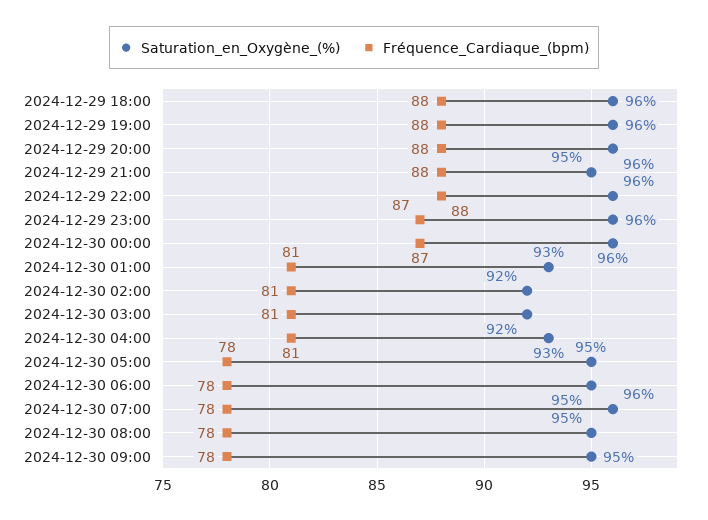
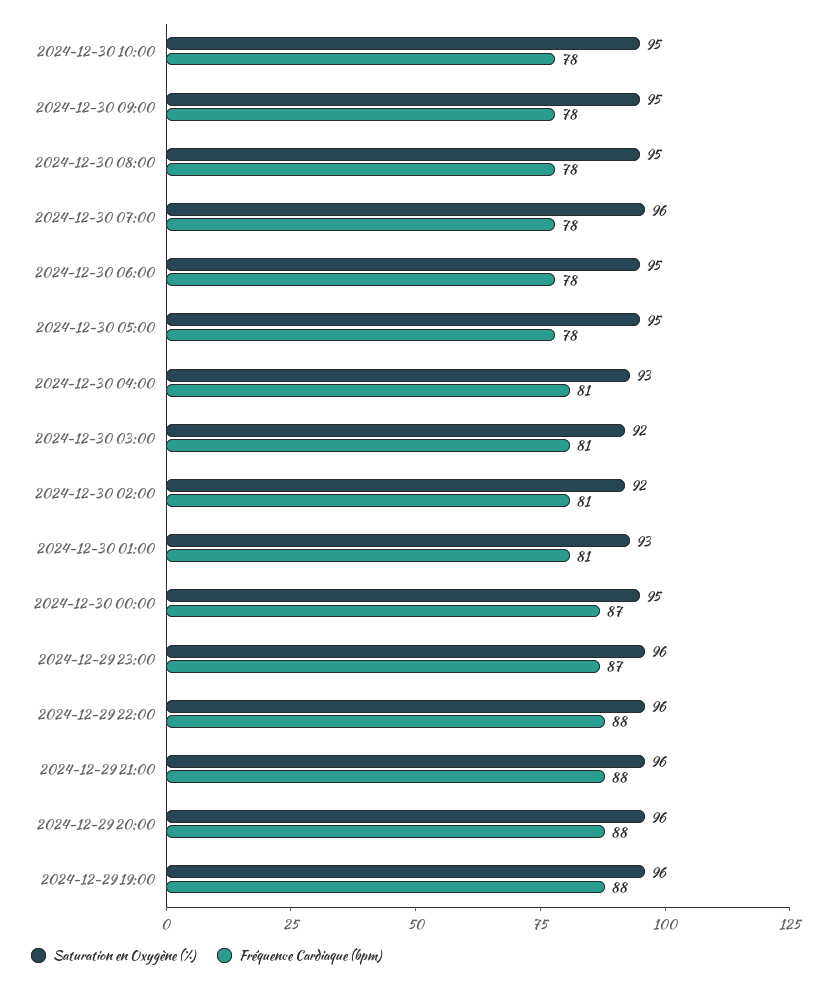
Saturation_en_Oxygène_(%), 2024-12-29 18:00: 96 -> none
Fréquence_Cardiaque_(bpm), 2024-12-29 18:00: 88 -> none
Saturation_en_Oxygène_(%), 2024-12-29 21:00: 95 -> 96
Saturation_en_Oxygène_(%), 2024-12-30 00:00: 96 -> 95
Saturation_en_Oxygène_(%), 2024-12-30 10:00: none -> 95
Fréquence_Cardiaque_(bpm), 2024-12-30 10:00: none -> 78

